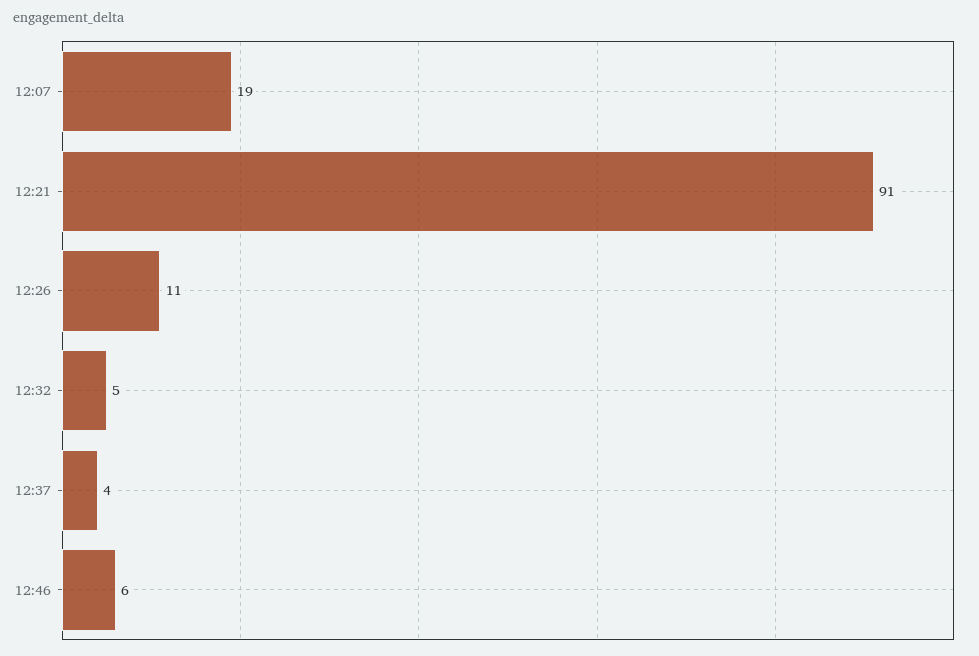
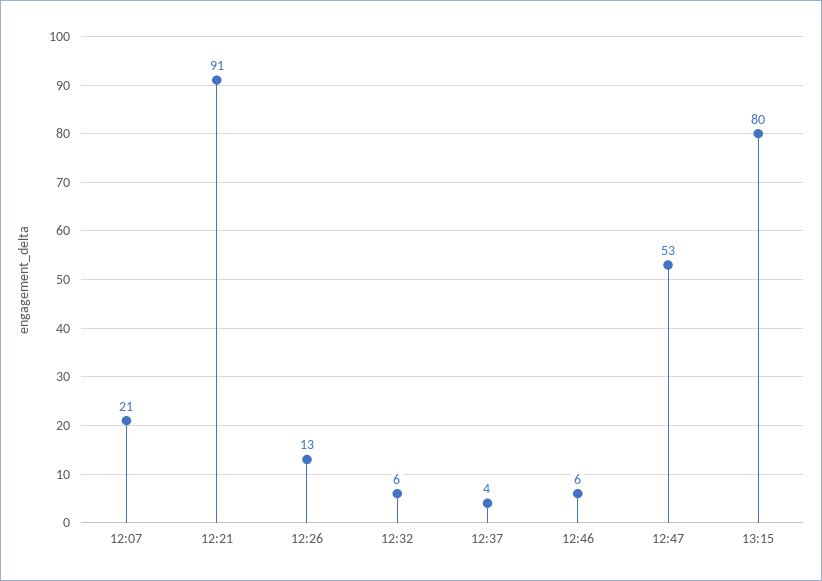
12:07: 19 -> 21
12:26: 11 -> 13
12:32: 5 -> 6
12:47: none -> 53
13:15: none -> 80

